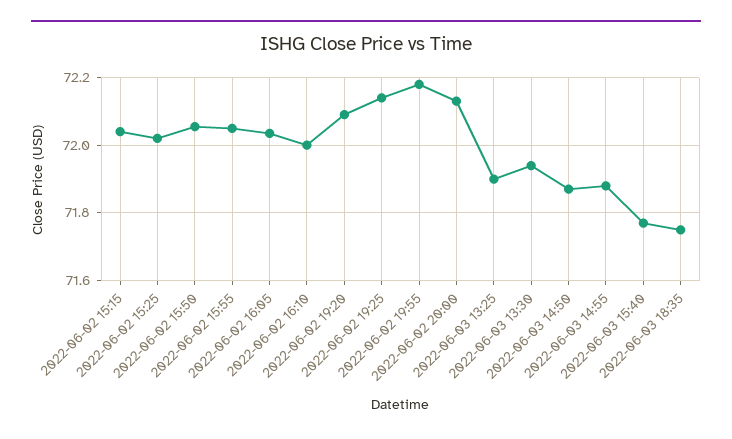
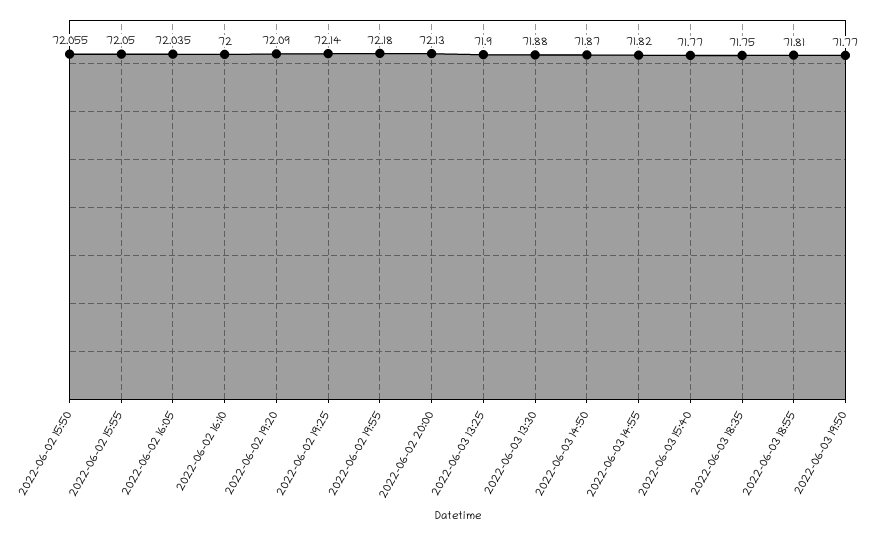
2022-06-02 15:15: 72.04 -> none
2022-06-02 15:25: 72.02 -> none
2022-06-03 13:30: 71.94 -> 71.88
2022-06-03 14:55: 71.88 -> 71.82
2022-06-03 18:55: none -> 71.81
2022-06-03 19:50: none -> 71.77

